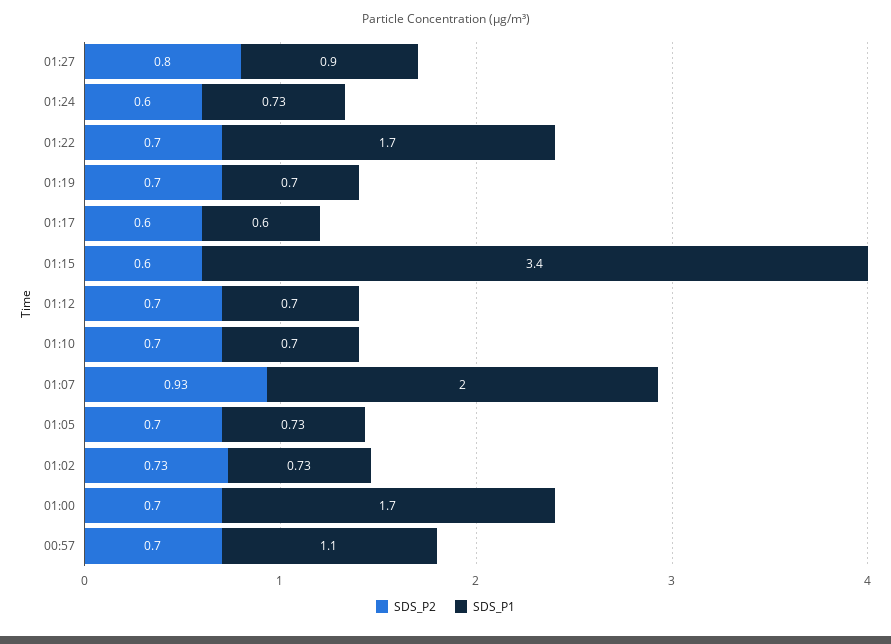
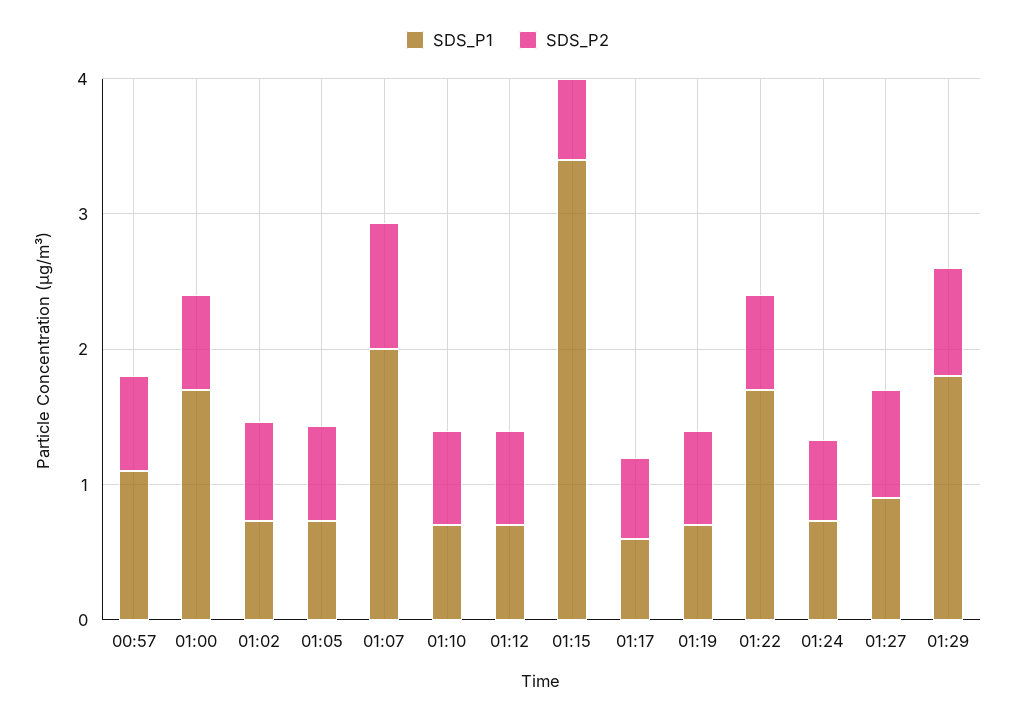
SDS_P1, 01:29: none -> 1.8
SDS_P2, 01:29: none -> 0.8

